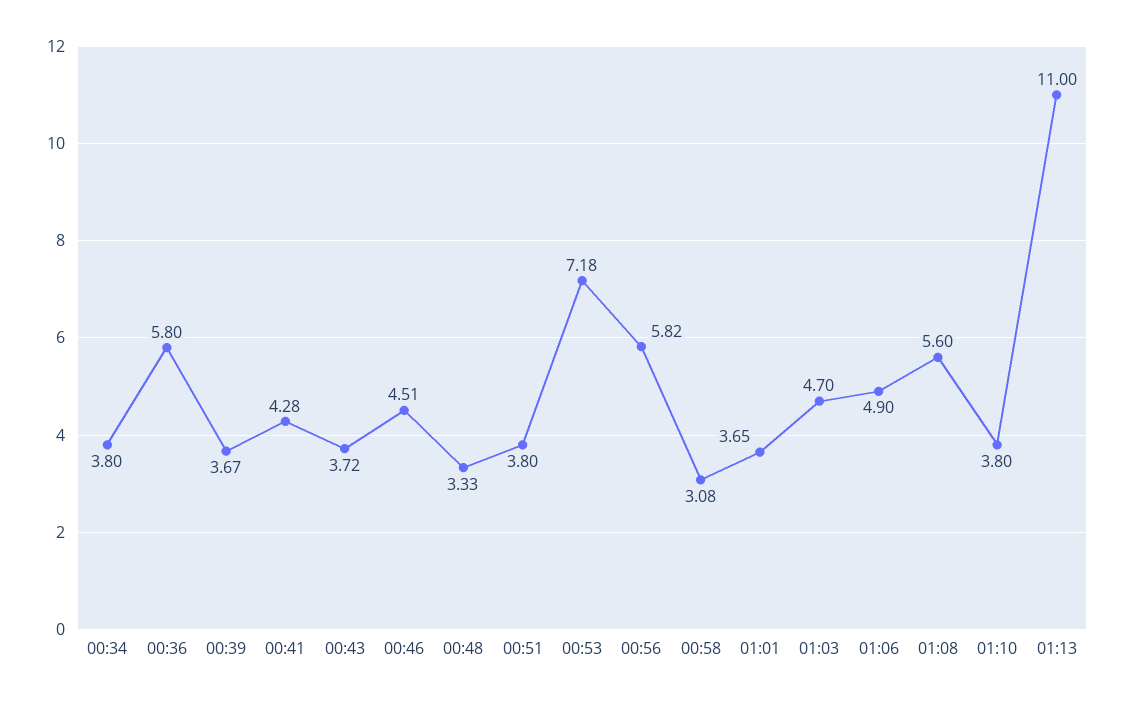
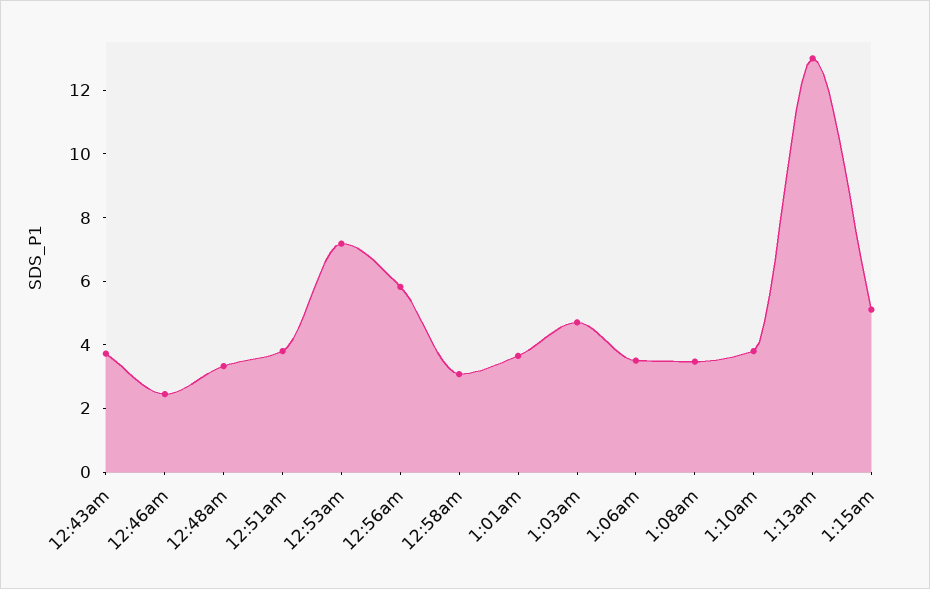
00:34: 3.8 -> none
00:36: 5.8 -> none
00:39: 3.67 -> none
00:41: 4.28 -> none
00:46: 4.51 -> 2.5
01:06: 4.9 -> 3.5
01:08: 5.6 -> 3.5
01:13: 11 -> 13
1:15am: none -> 5

